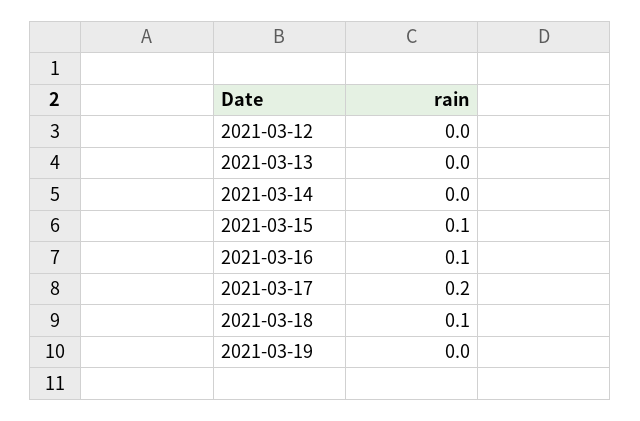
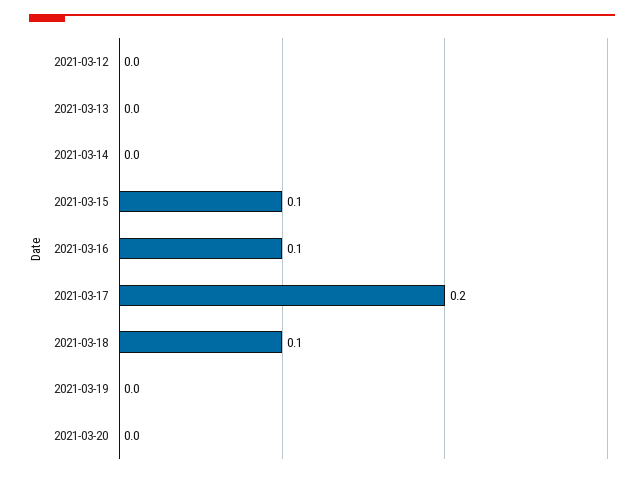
2021-03-20: none -> 0

